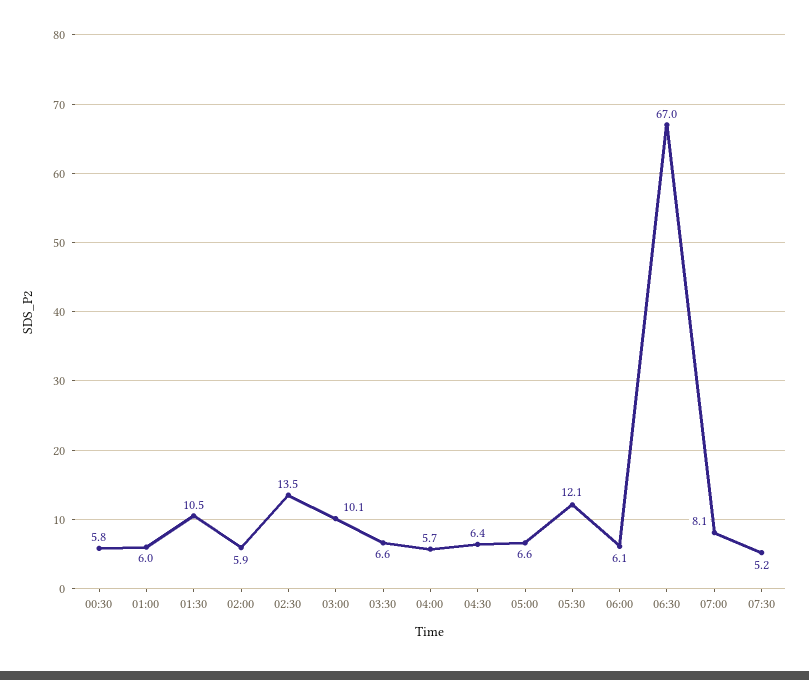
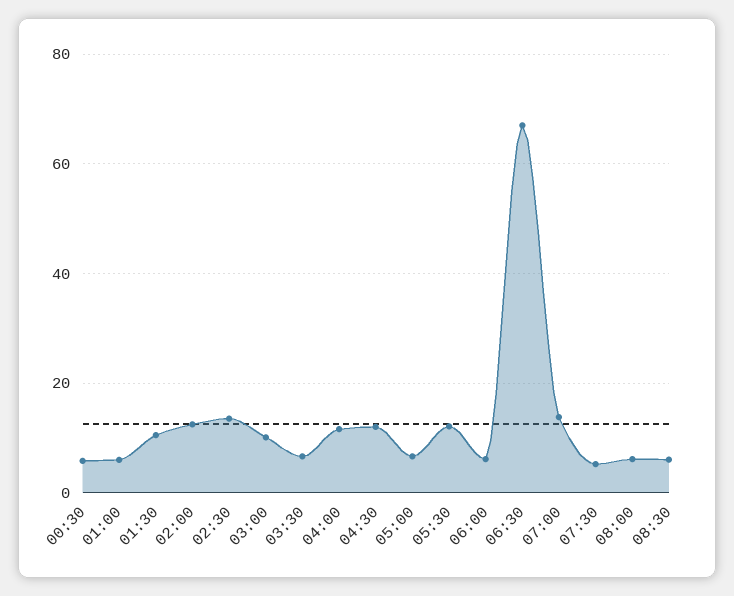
02:00: 5.9 -> 12
04:00: 5.7 -> 12
04:30: 6.4 -> 12
07:00: 8.1 -> 14
08:00: none -> 6
08:30: none -> 6

